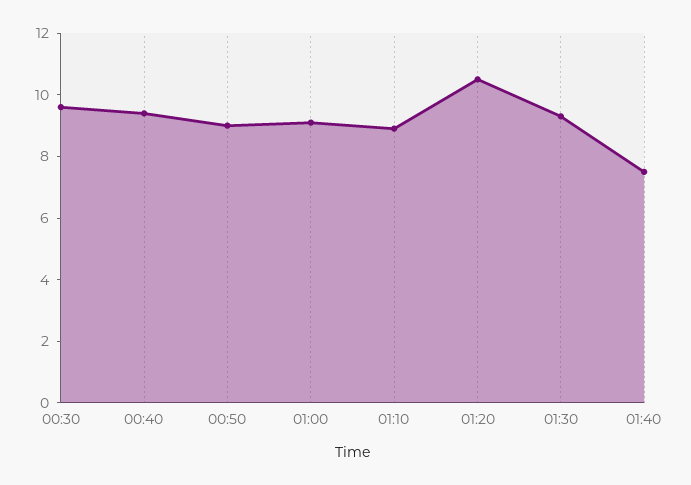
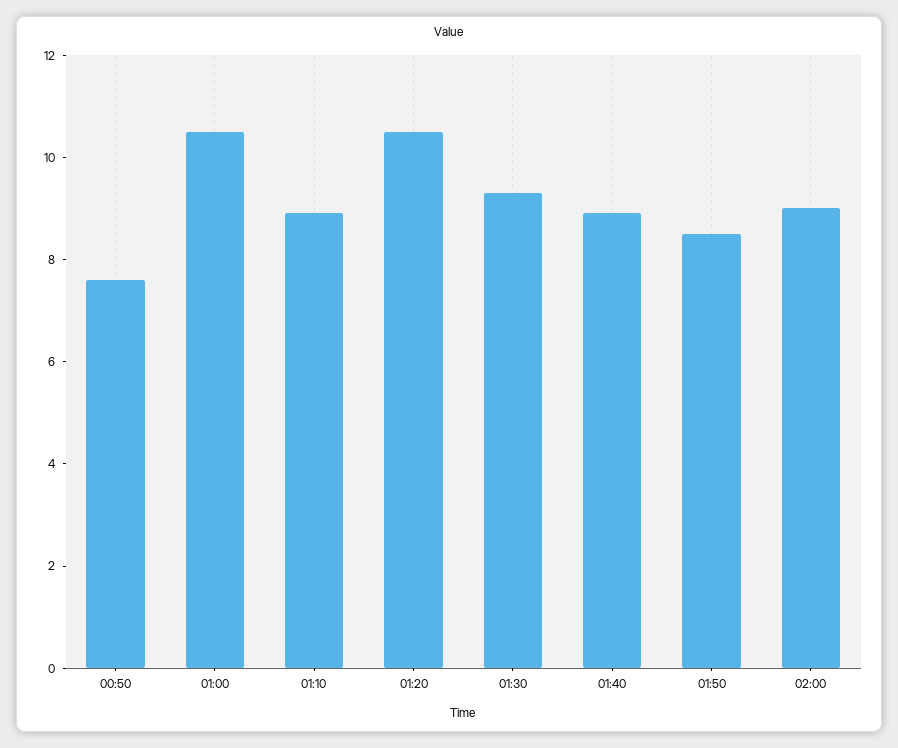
00:30: 9.5 -> none
00:40: 9.5 -> none
00:50: 9 -> 7.5
01:00: 9 -> 10.5
01:40: 7.5 -> 9
01:50: none -> 8.5
02:00: none -> 9

